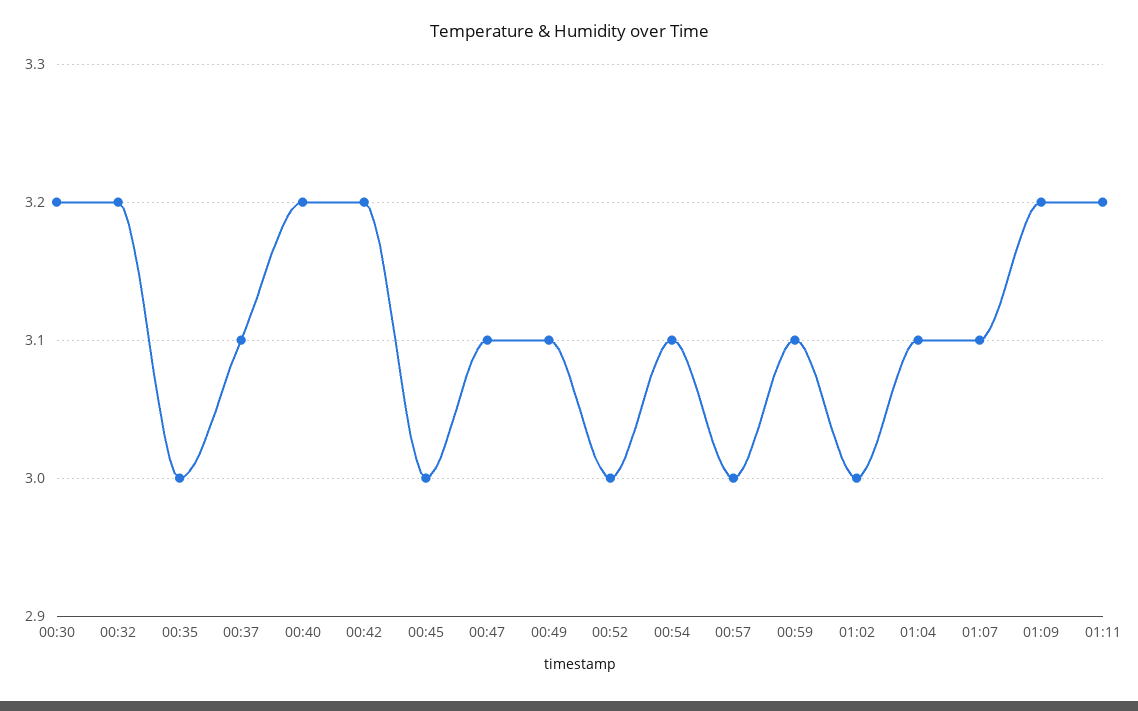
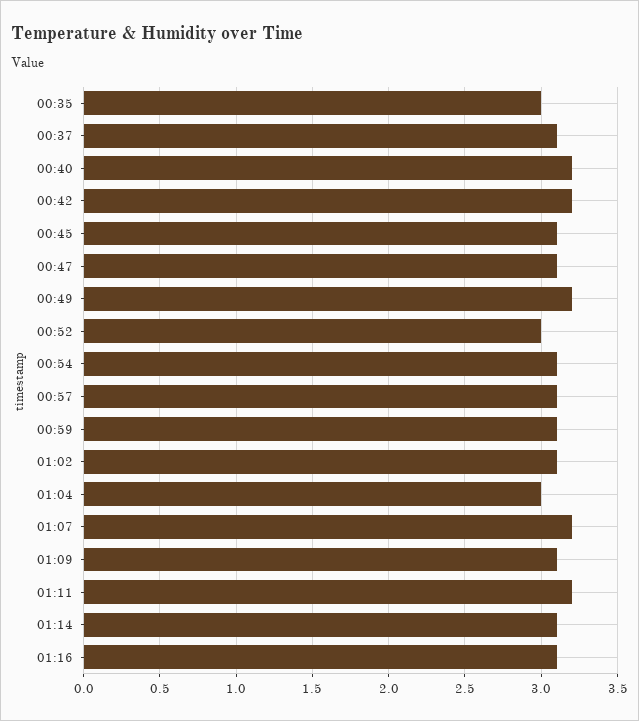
00:30: 3.2 -> none
00:32: 3.2 -> none
00:45: 3 -> 3.1
00:49: 3.1 -> 3.2
00:57: 3 -> 3.1
01:02: 3 -> 3.1
01:04: 3.1 -> 3
01:07: 3.1 -> 3.2
01:09: 3.2 -> 3.1
01:14: none -> 3.1
01:16: none -> 3.1

